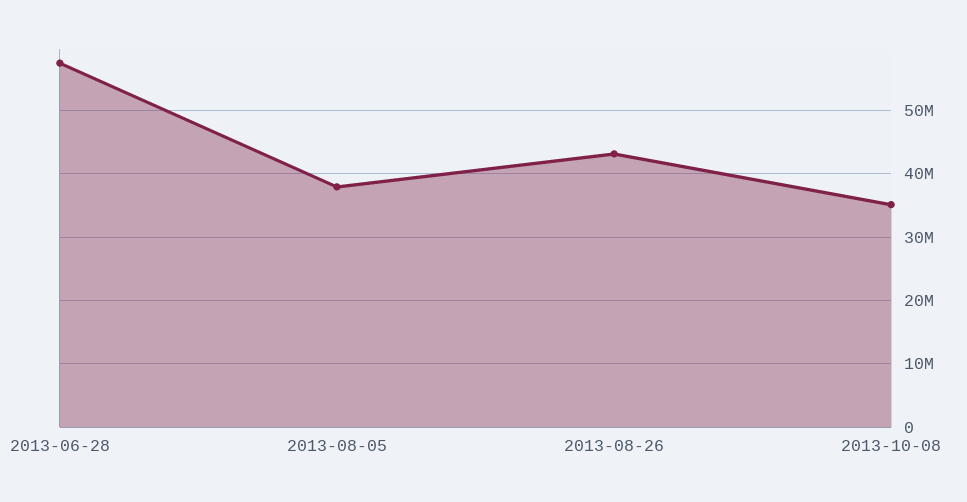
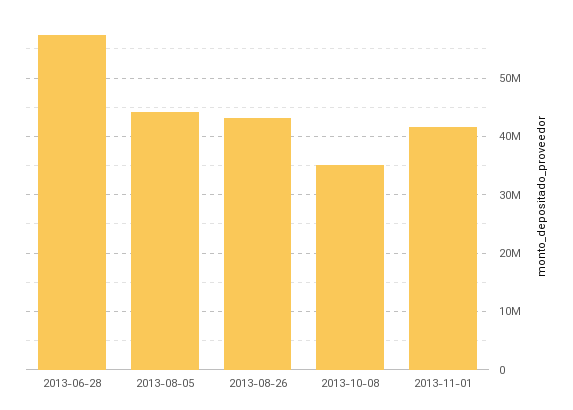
2013-08-05: 38000000 -> 44000000
2013-11-01: none -> 42000000

